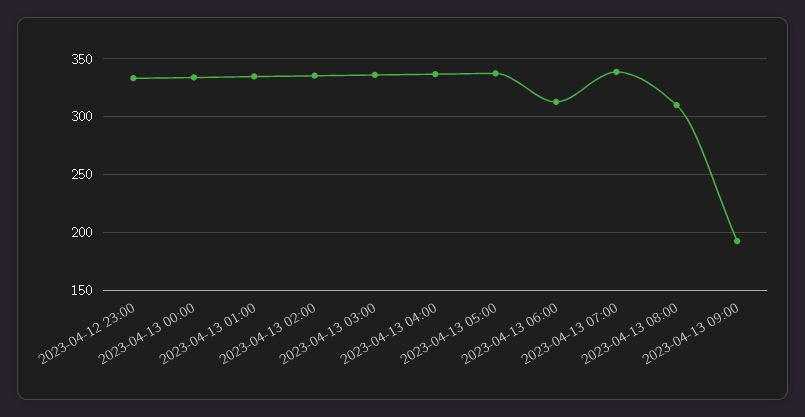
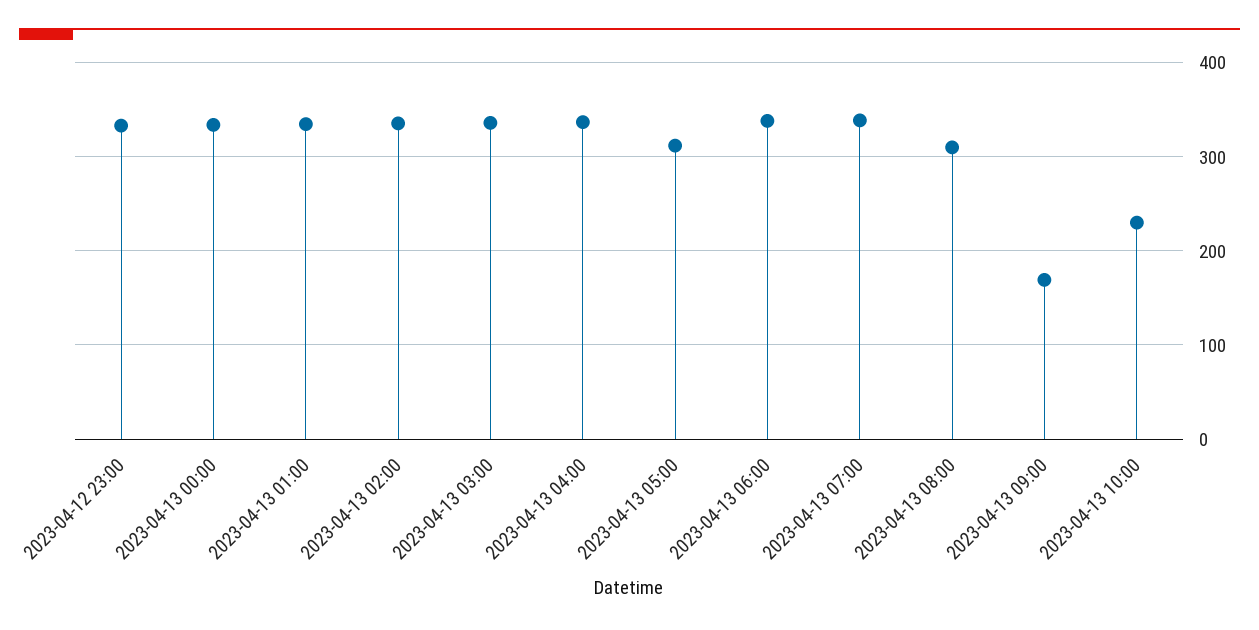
2023-04-13 05:00: 340 -> 310
2023-04-13 06:00: 310 -> 340
2023-04-13 09:00: 190 -> 170
2023-04-13 10:00: none -> 230

